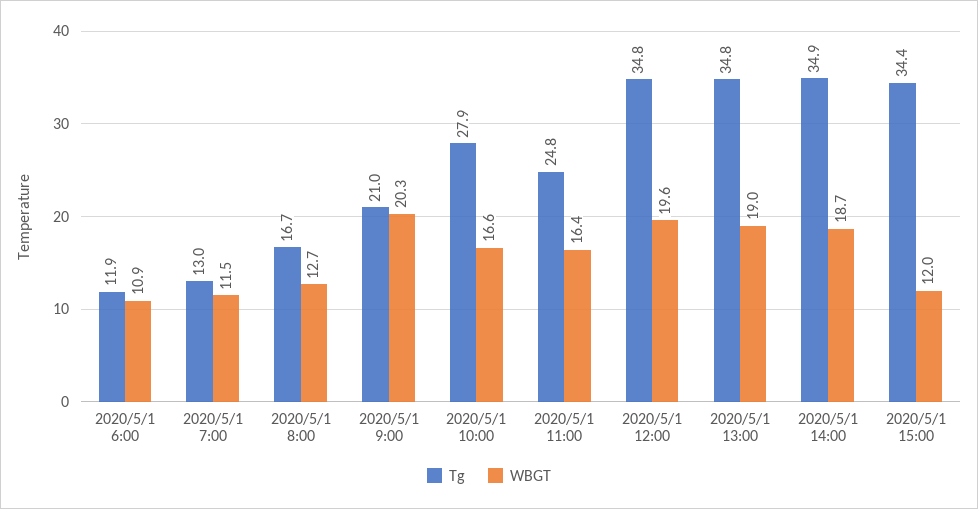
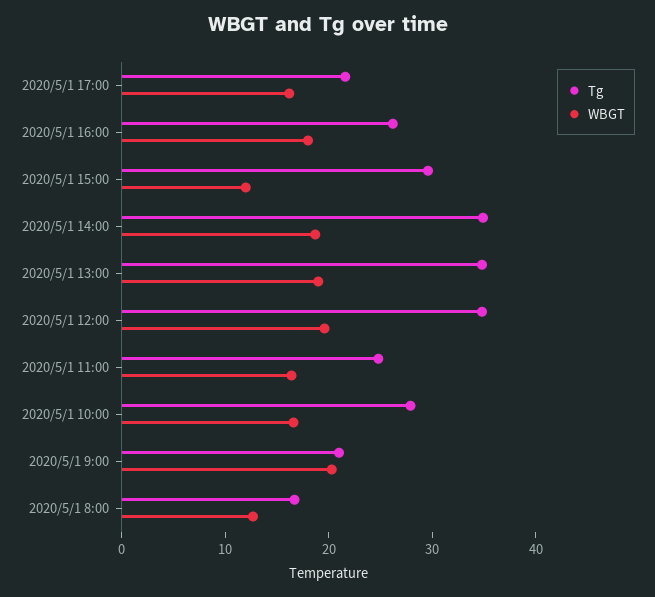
Tg, 2020/5/1 6:00: 11.9 -> none
WBGT, 2020/5/1 6:00: 10.9 -> none
Tg, 2020/5/1 7:00: 13 -> none
WBGT, 2020/5/1 7:00: 11.5 -> none
Tg, 2020/5/1 15:00: 34.4 -> 30
Tg, 2020/5/1 17:00: none -> 22
WBGT, 2020/5/1 17:00: none -> 16
Tg, 2020/5/1 16:00: none -> 26
WBGT, 2020/5/1 16:00: none -> 18

